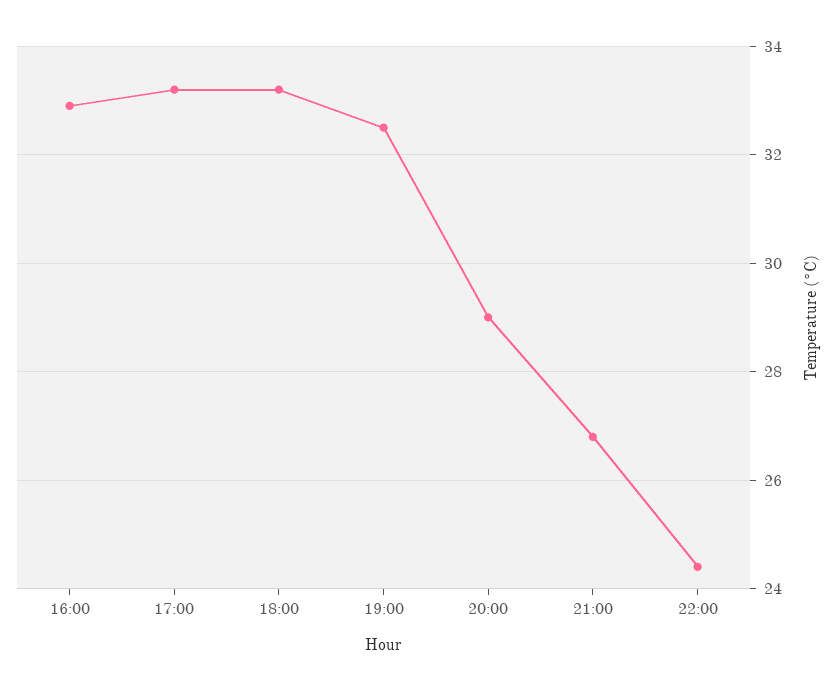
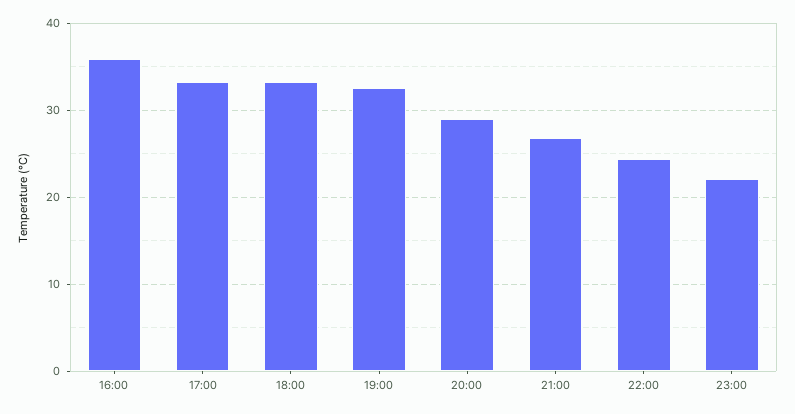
16:00: 33 -> 36
23:00: none -> 22

